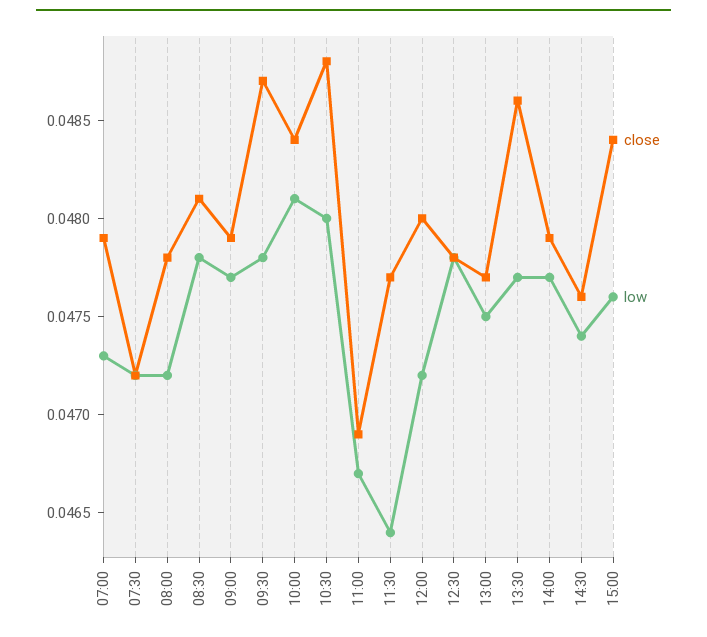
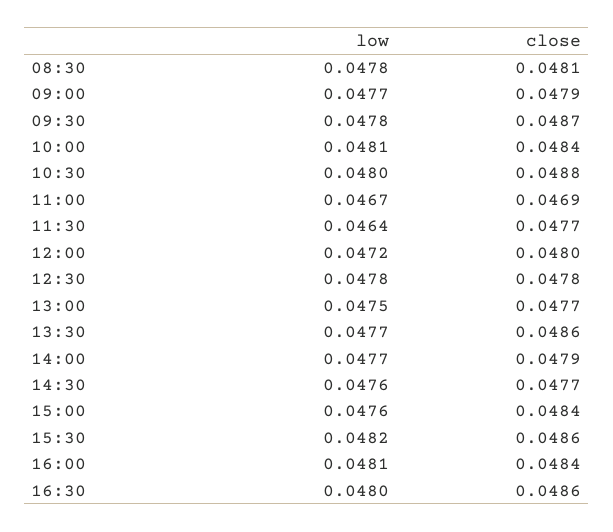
close, 07:00: 0.0479 -> none
low, 07:00: 0.0473 -> none
close, 07:30: 0.0472 -> none
low, 07:30: 0.0472 -> none
close, 08:00: 0.0478 -> none
low, 08:00: 0.0472 -> none
close, 14:30: 0.0476 -> 0.0477
low, 14:30: 0.0474 -> 0.0476
low, 15:30: none -> 0.0482
close, 15:30: none -> 0.0486
low, 16:00: none -> 0.0481
close, 16:00: none -> 0.0484
low, 16:30: none -> 0.048
close, 16:30: none -> 0.0486

